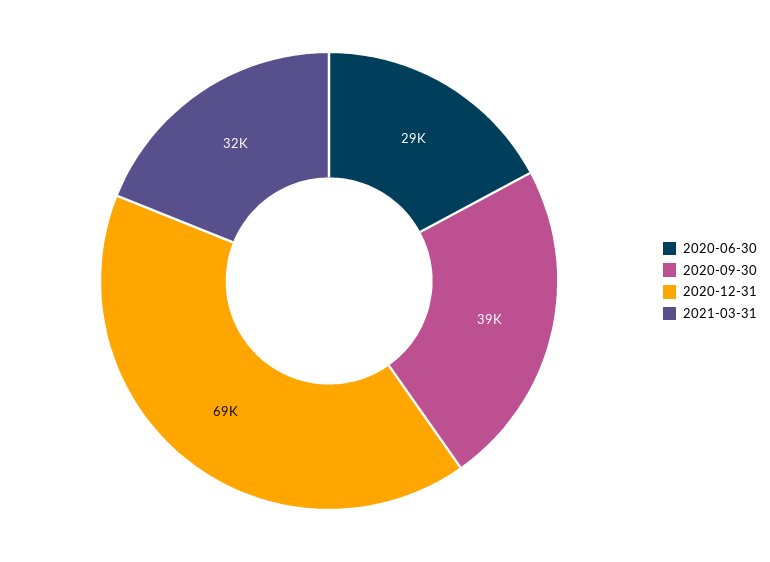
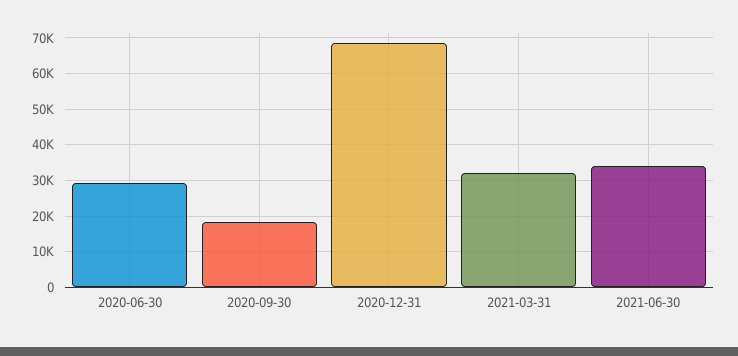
2020-09-30: 39000 -> 18000
2021-06-30: none -> 34000

